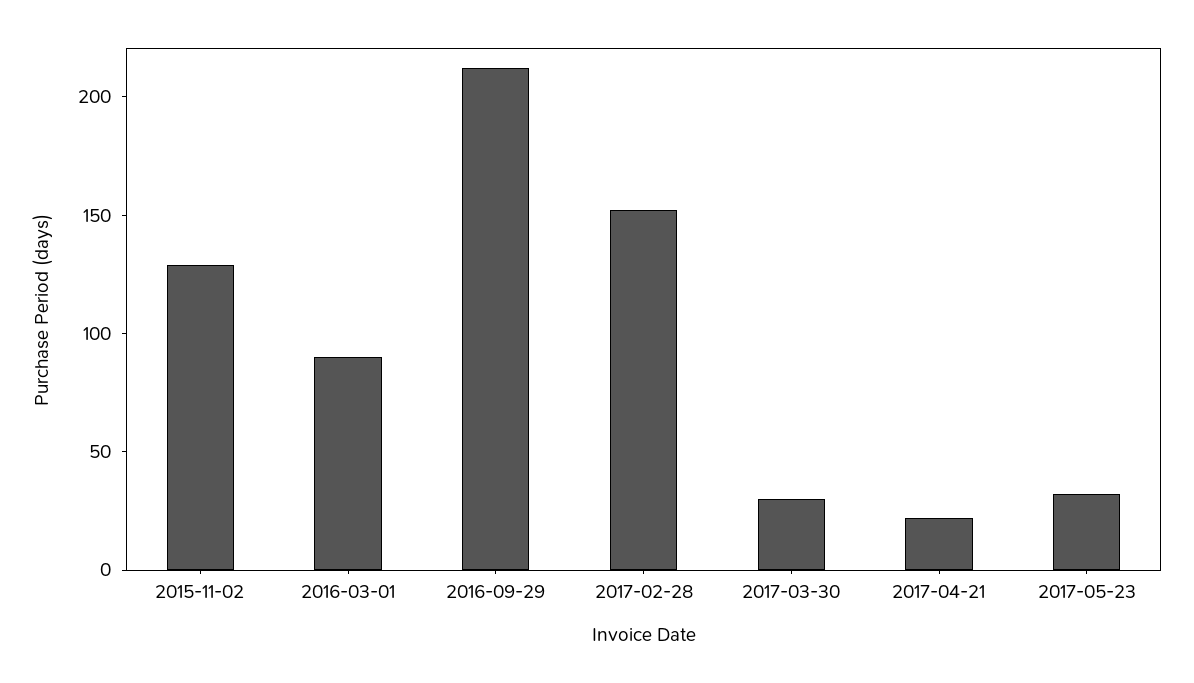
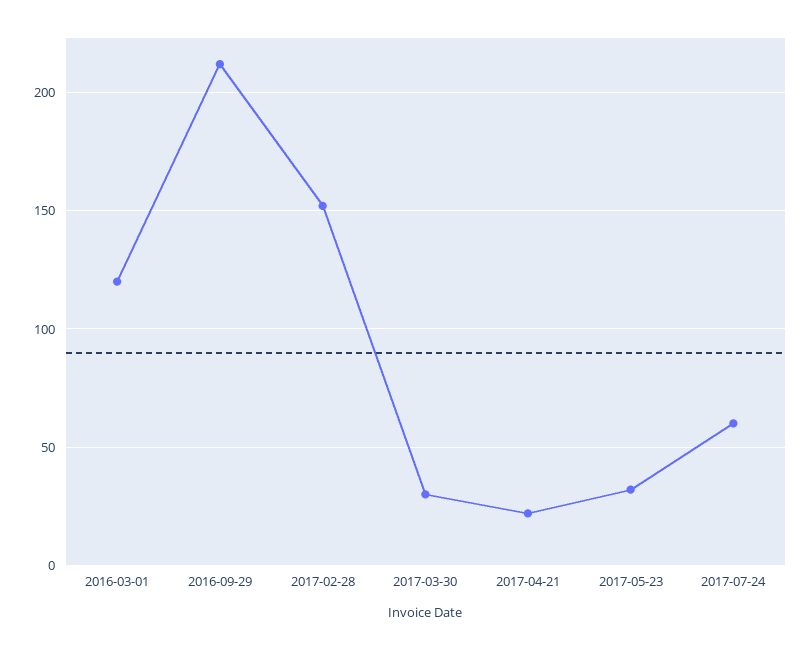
2015-11-02: 130 -> none
2016-03-01: 90 -> 120
2017-07-24: none -> 60

